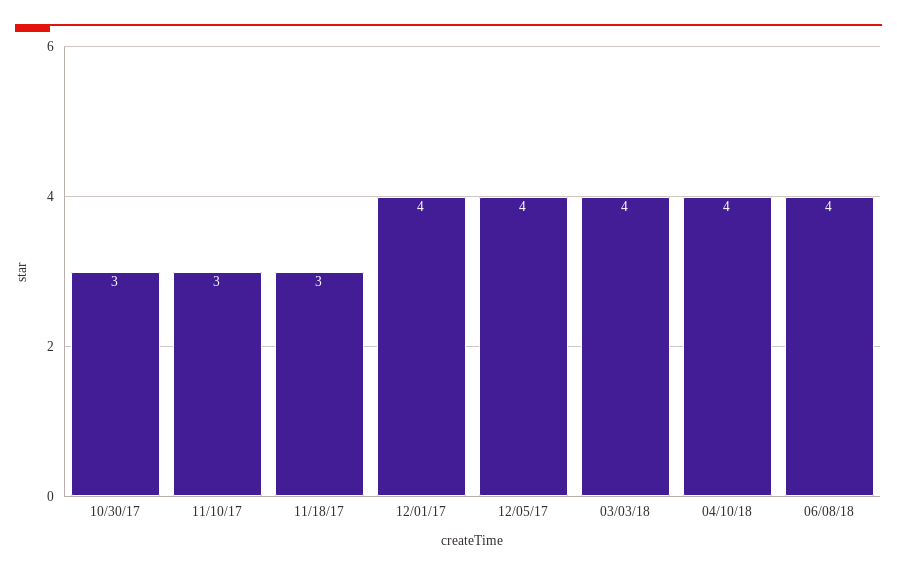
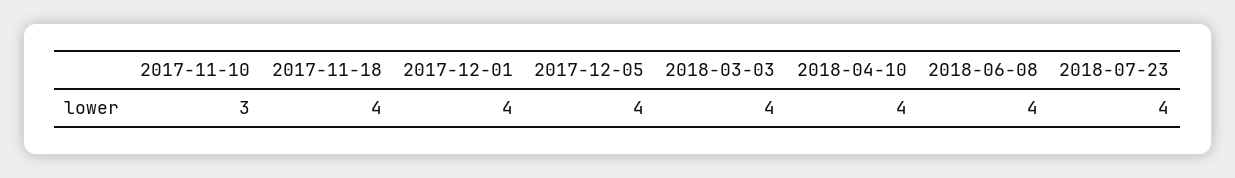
10/30/17: 3 -> none
11/18/17: 3 -> 4
2018-07-23: none -> 4

